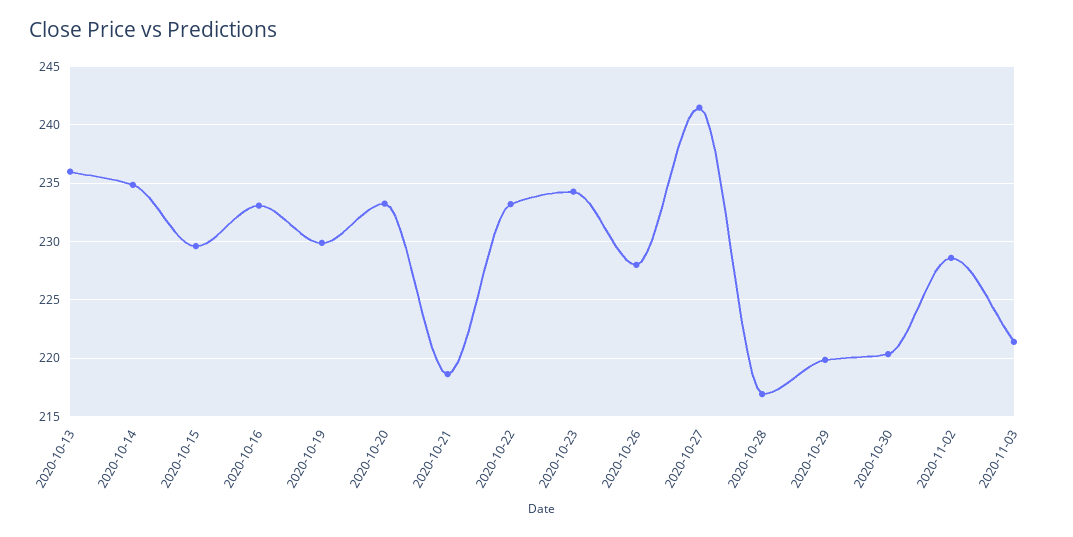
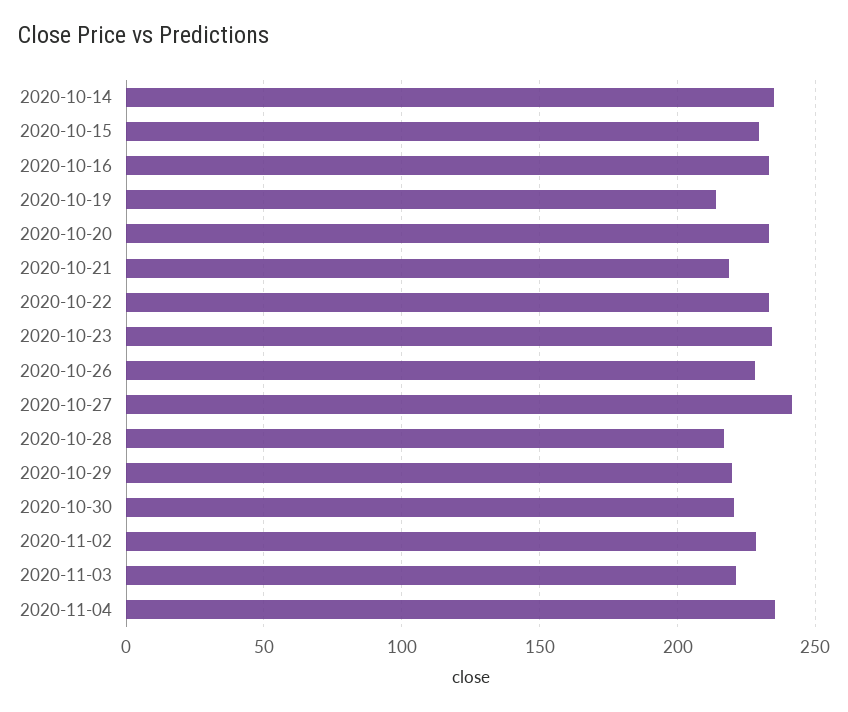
2020-10-13: 236 -> none
2020-10-19: 230 -> 215
2020-11-04: none -> 235

